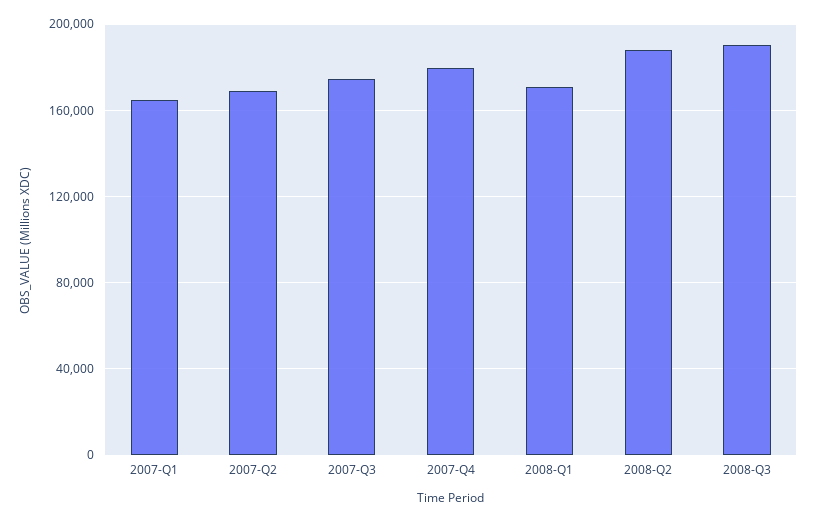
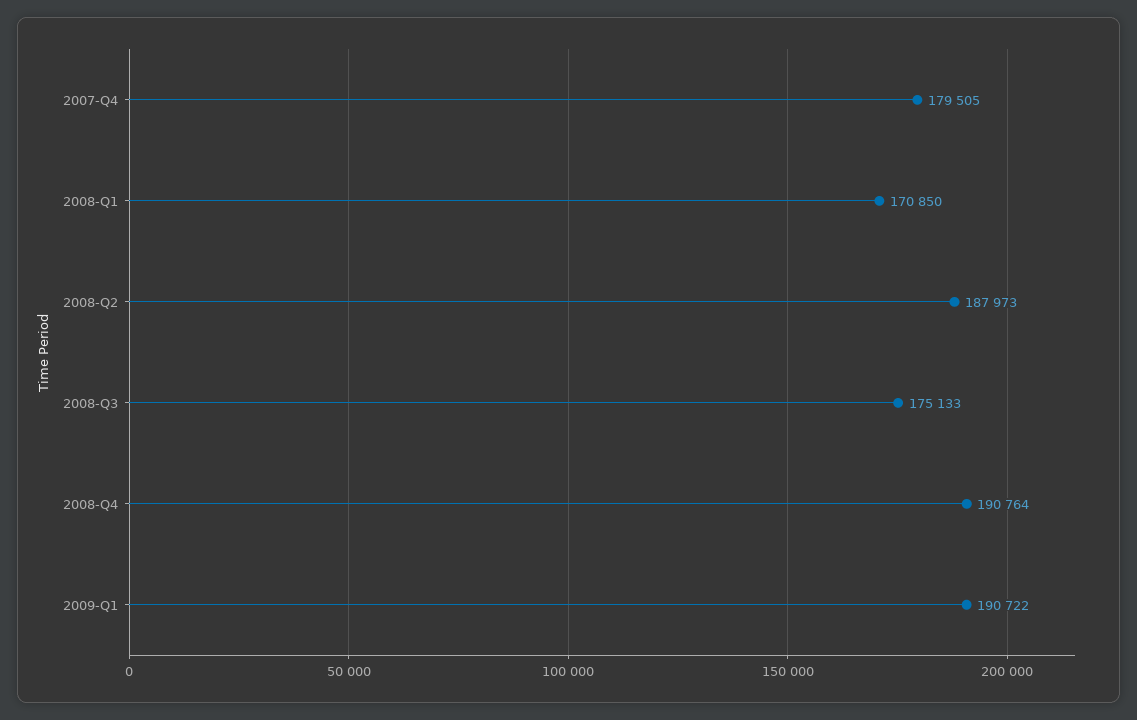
2007-Q1: 165000 -> none
2007-Q2: 170000 -> none
2007-Q3: 175000 -> none
2008-Q3: 190000 -> 175133
2008-Q4: none -> 190764
2009-Q1: none -> 190722

